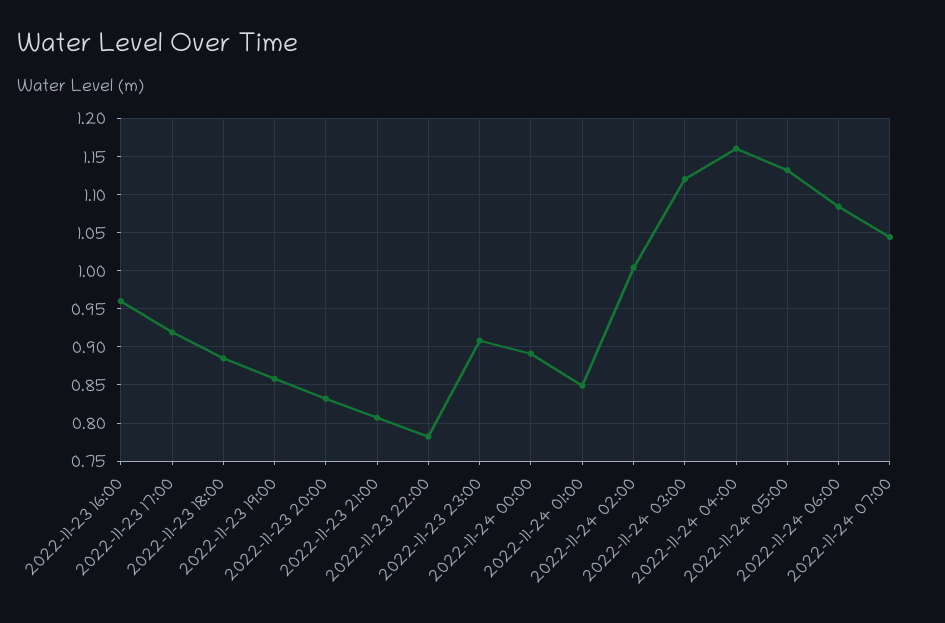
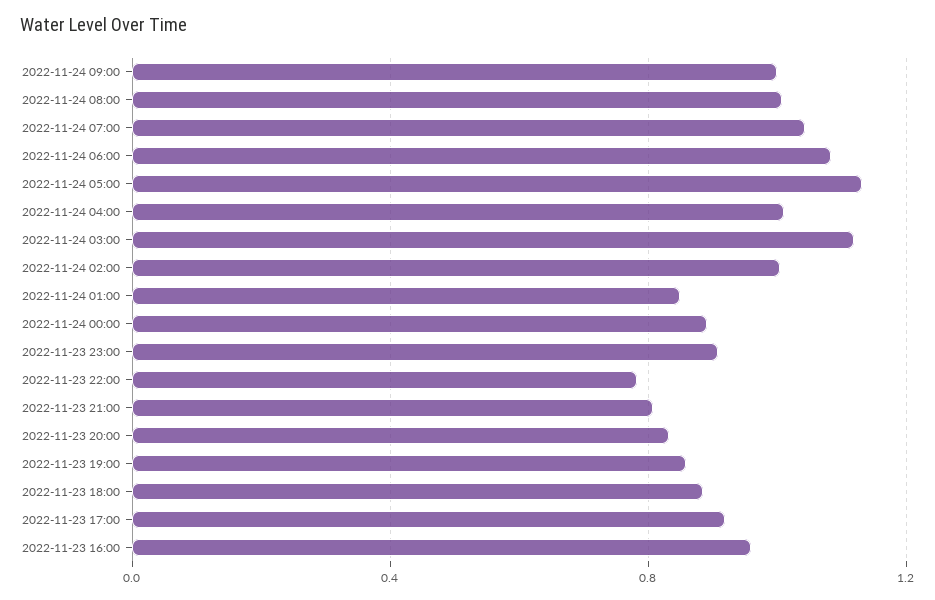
2022-11-24 04:00: 1.16 -> 1
2022-11-24 09:00: none -> 1
2022-11-24 08:00: none -> 1

